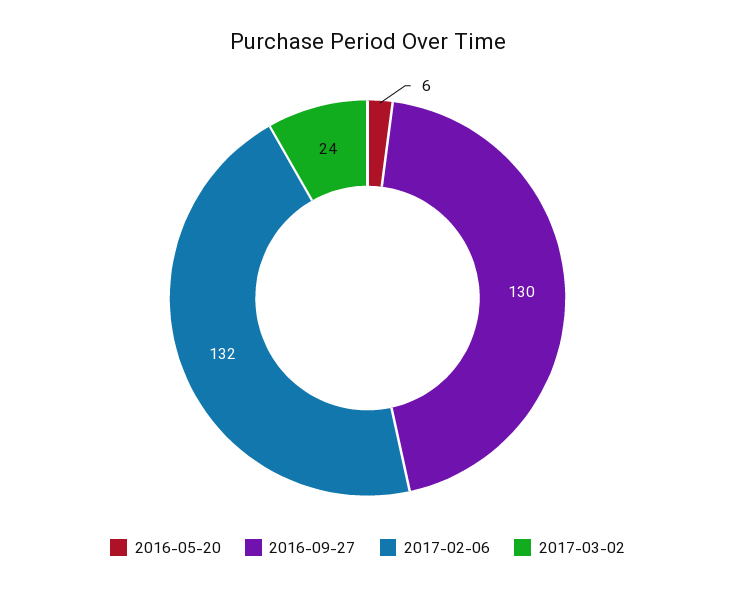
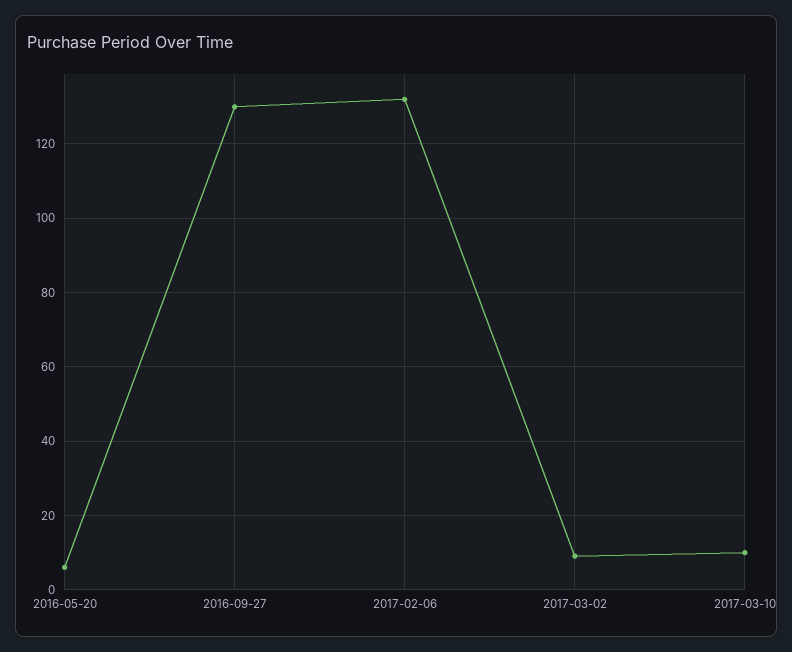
2017-03-02: 24 -> 10
2017-03-10: none -> 10

